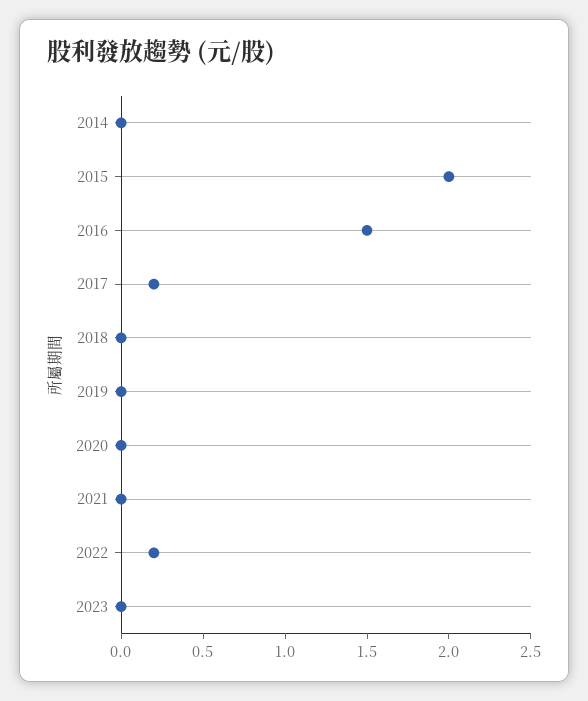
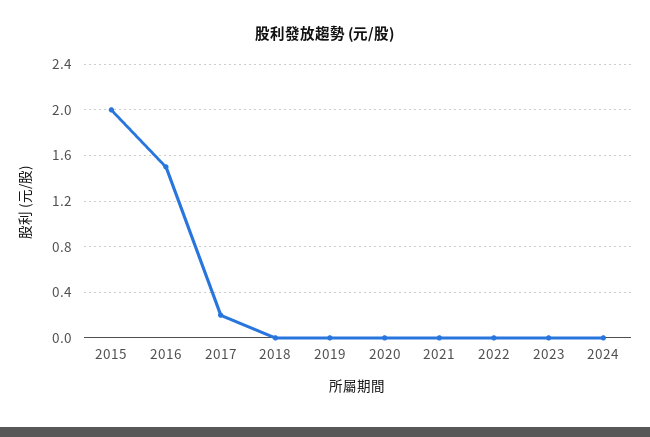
2014: 0 -> none
2022: 0.2 -> 0
2024: none -> 0

